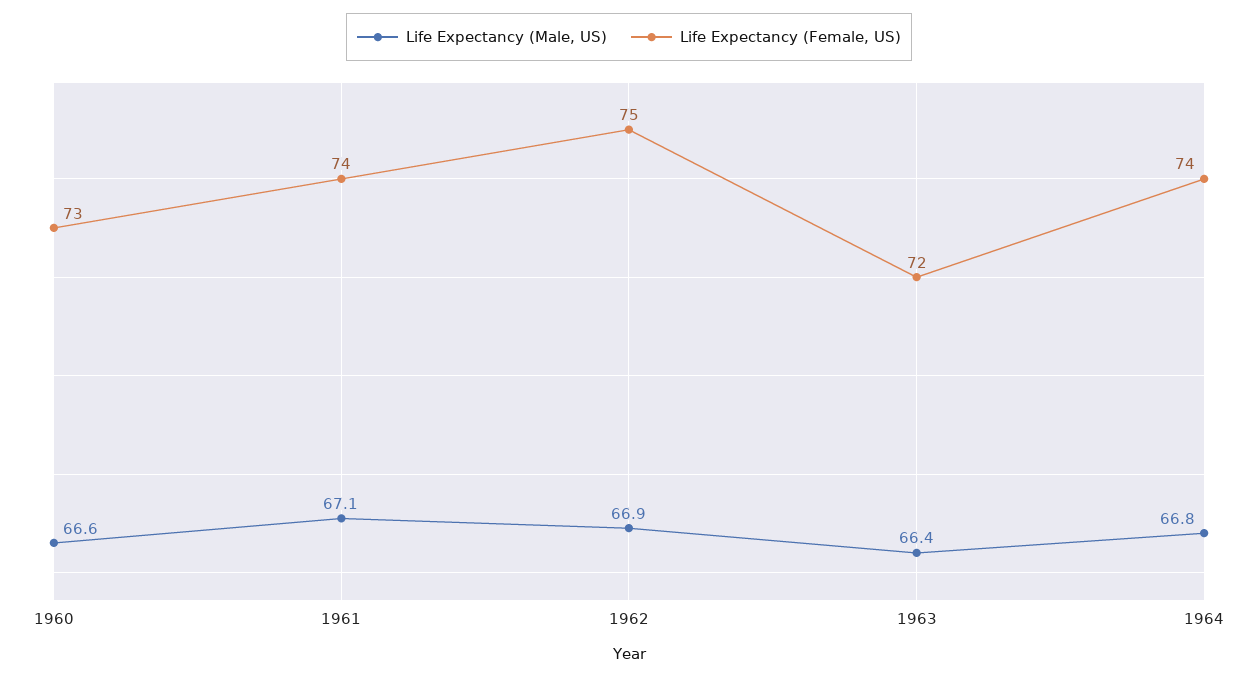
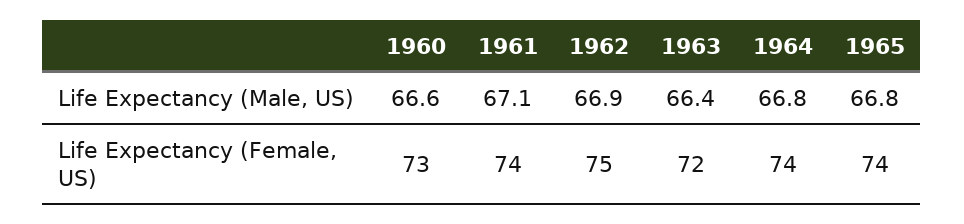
Life Expectancy (Male, US), 1965: none -> 66.8
Life Expectancy (Female, US), 1965: none -> 74

